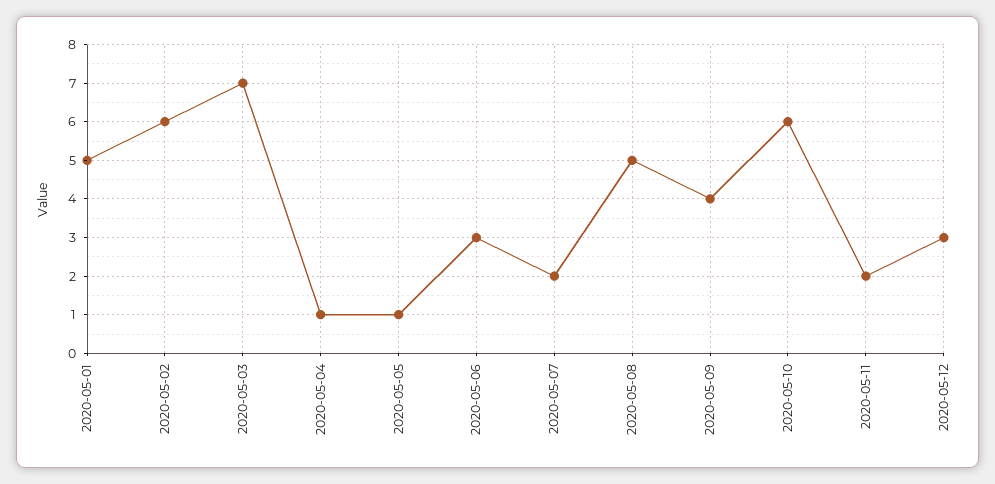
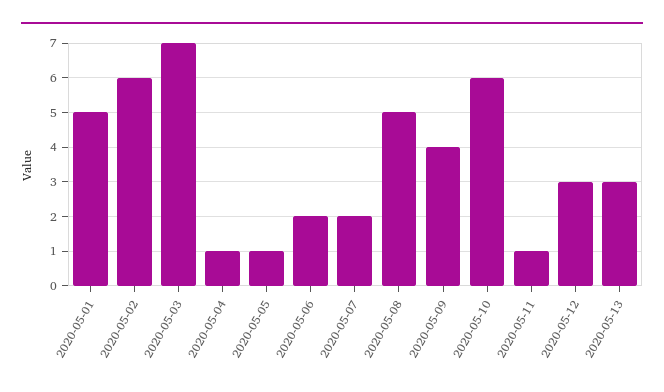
2020-05-06: 3 -> 2
2020-05-11: 2 -> 1
2020-05-13: none -> 3

